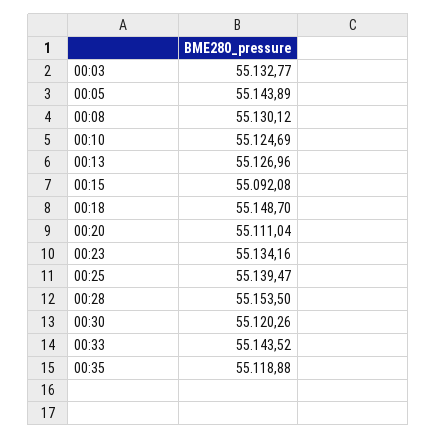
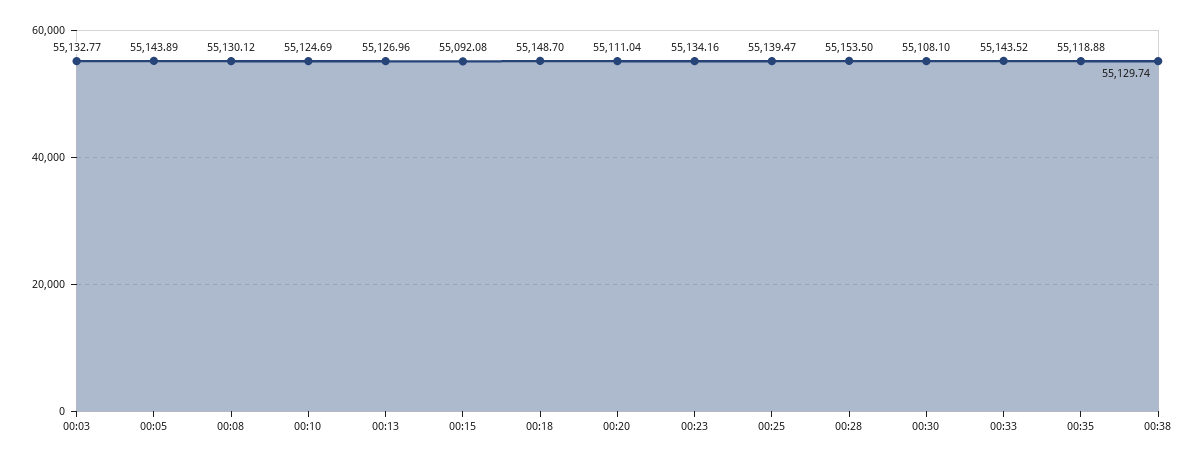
00:30: 55120.26 -> 55108.1
00:38: none -> 55129.74

